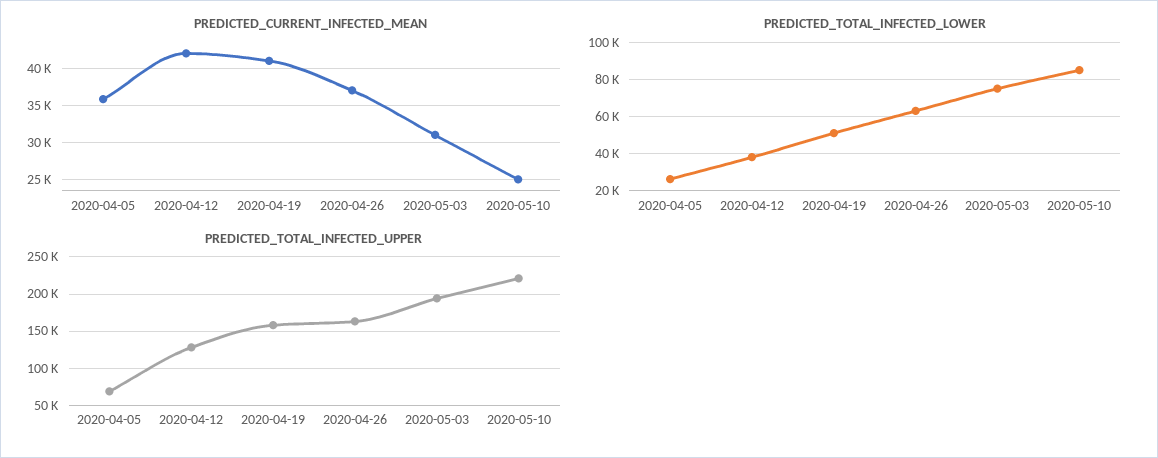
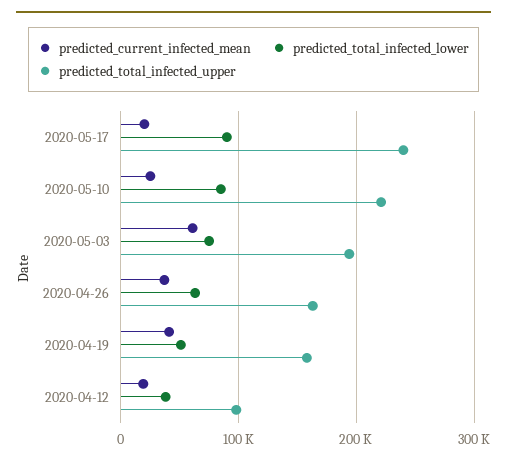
PREDICTED_CURRENT_INFECTED_MEAN, 2020-04-05: 36000 -> none
PREDICTED_CURRENT_INFECTED_MEAN, 2020-04-12: 42000 -> 20000
PREDICTED_CURRENT_INFECTED_MEAN, 2020-05-03: 31000 -> 60000
PREDICTED_TOTAL_INFECTED_LOWER, 2020-04-05: 25000 -> none
PREDICTED_TOTAL_INFECTED_UPPER, 2020-04-05: 70000 -> none
PREDICTED_TOTAL_INFECTED_UPPER, 2020-04-12: 130000 -> 100000
PREDICTED_CURRENT_INFECTED_MEAN, 2020-05-17: none -> 20000
PREDICTED_TOTAL_INFECTED_LOWER, 2020-05-17: none -> 90000
PREDICTED_TOTAL_INFECTED_UPPER, 2020-05-17: none -> 240000

